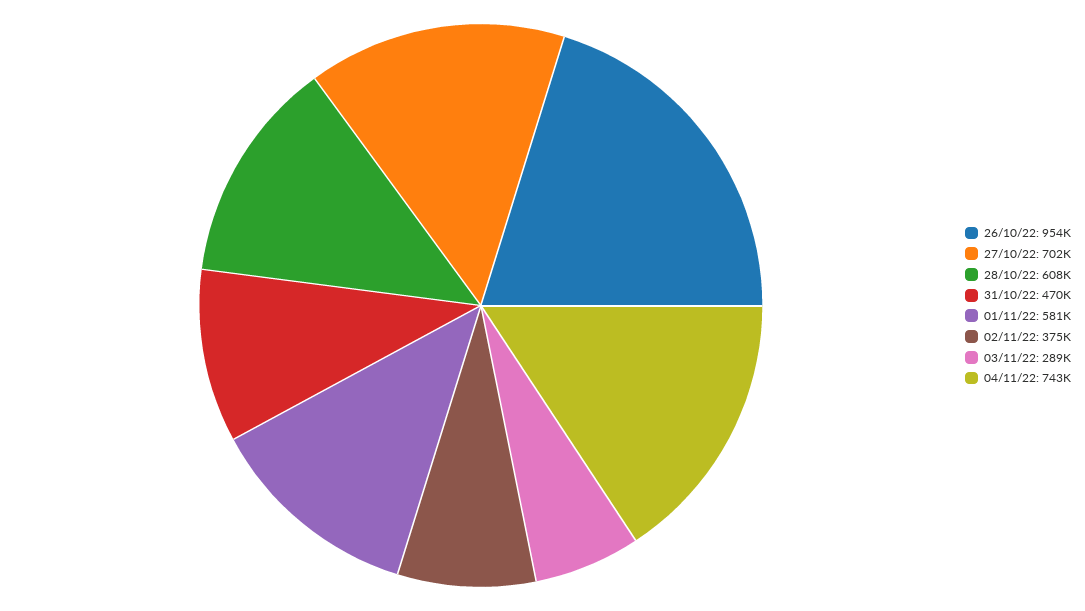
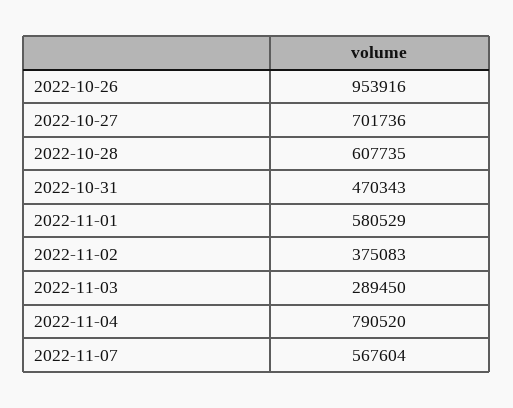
04/11/22: 743000 -> 790520
2022-11-07: none -> 567604

